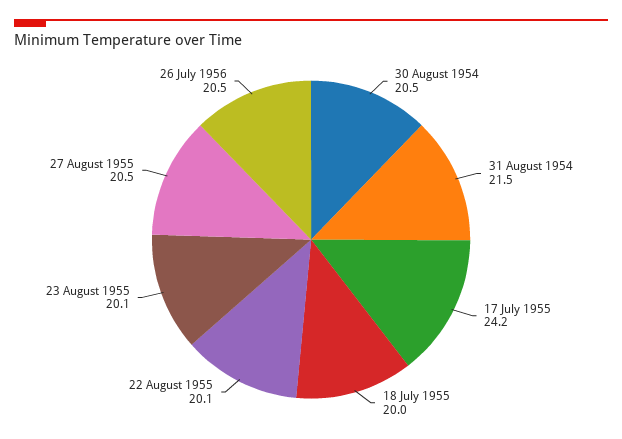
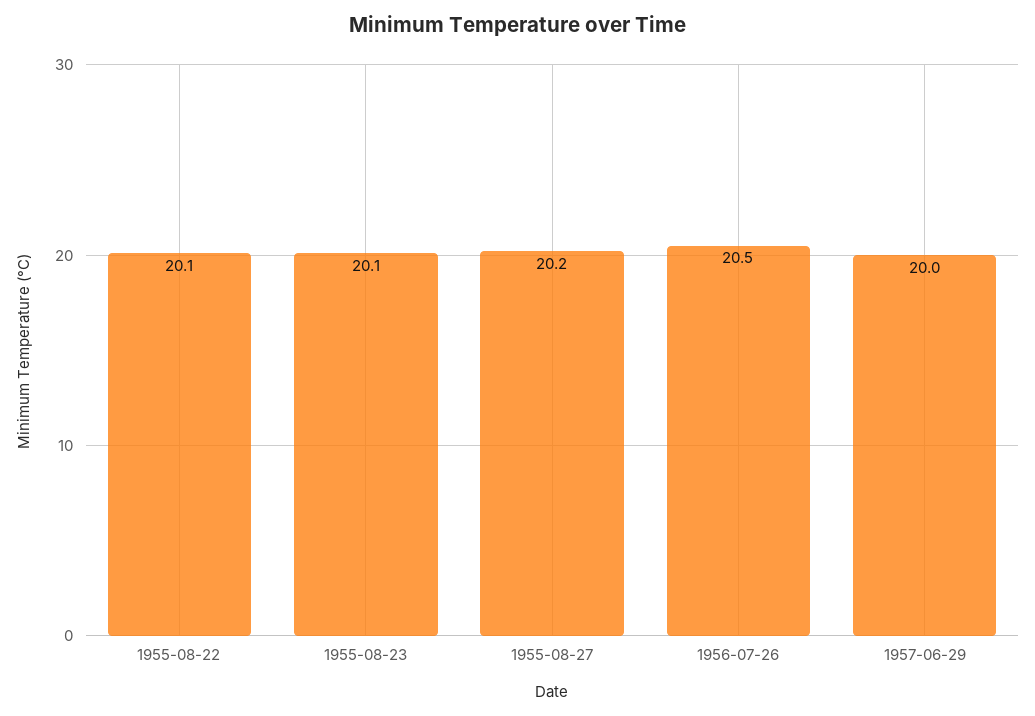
30 August 1954: 20.5 -> none
31 August 1954: 21.5 -> none
17 July 1955: 24.2 -> none
18 July 1955: 20 -> none
27 August 1955: 20.5 -> 20.2
1957-06-29: none -> 20

